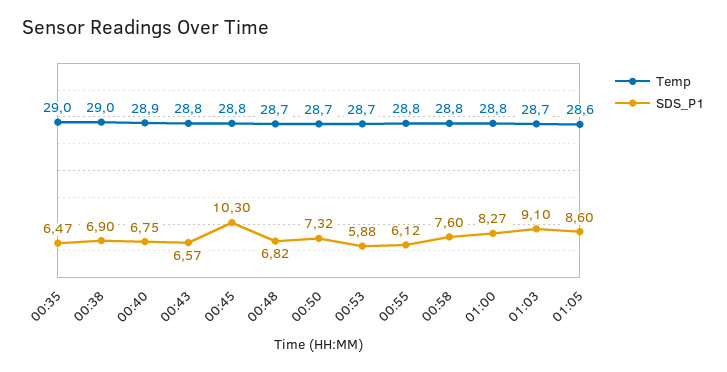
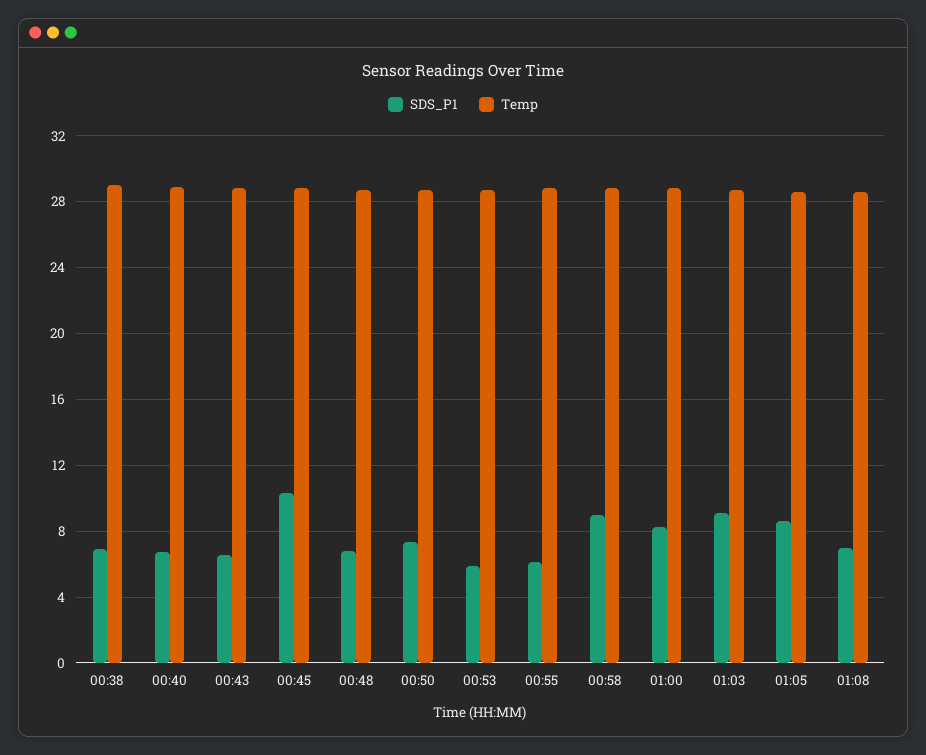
Temp, 00:35: 29 -> none
SDS_P1, 00:35: 6.47 -> none
SDS_P1, 00:58: 7.6 -> 9
SDS_P1, 01:08: none -> 7
Temp, 01:08: none -> 28.5

